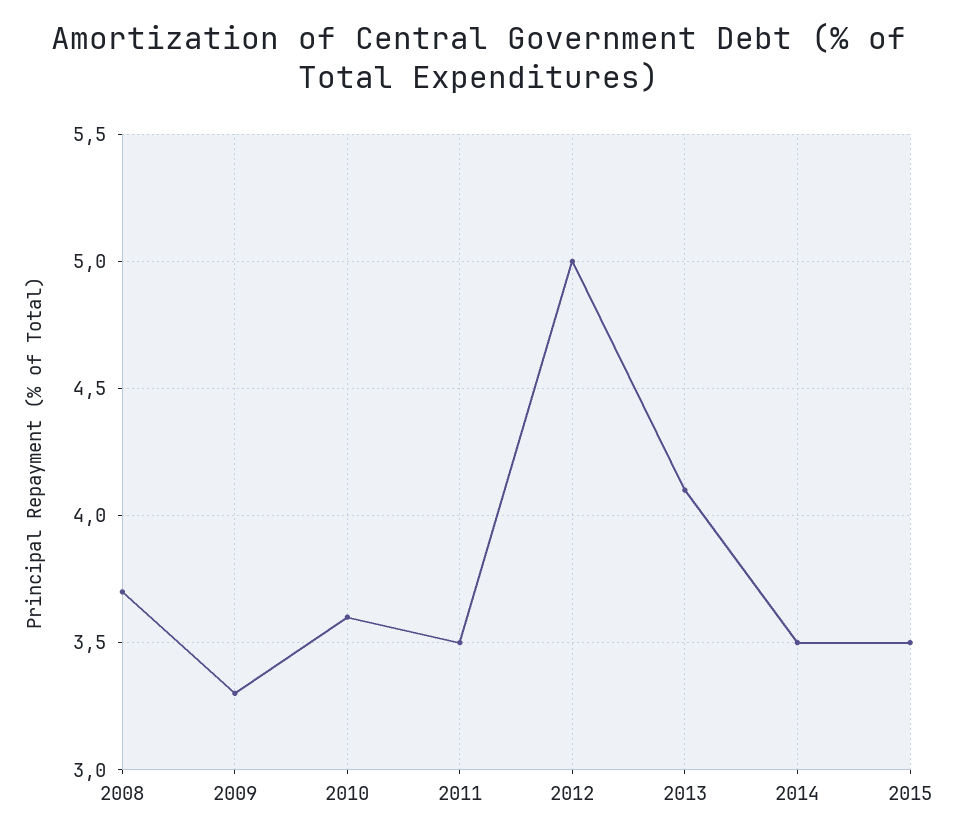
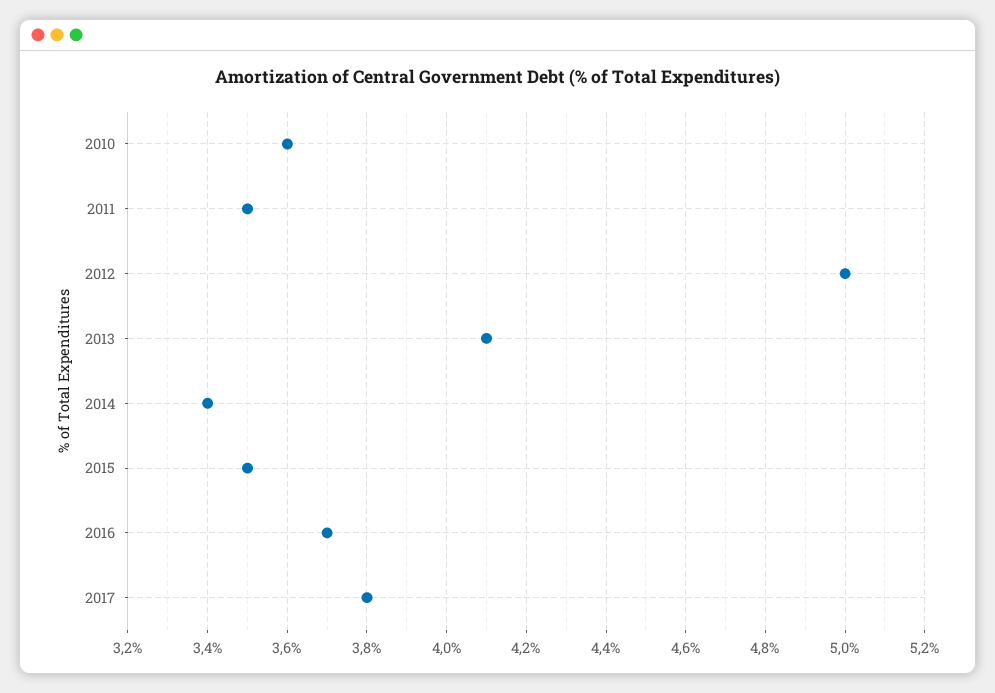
2008: 3.7 -> none
2009: 3.3 -> none
2014: 3.5 -> 3.4
2016: none -> 3.7
2017: none -> 3.8

